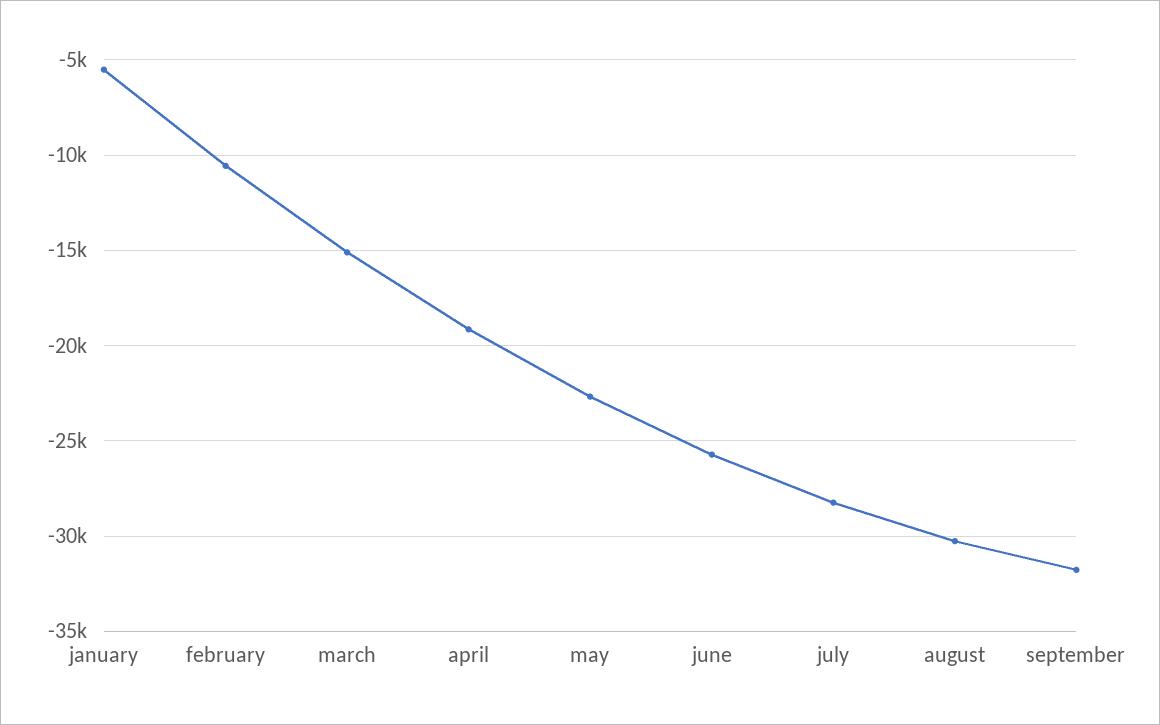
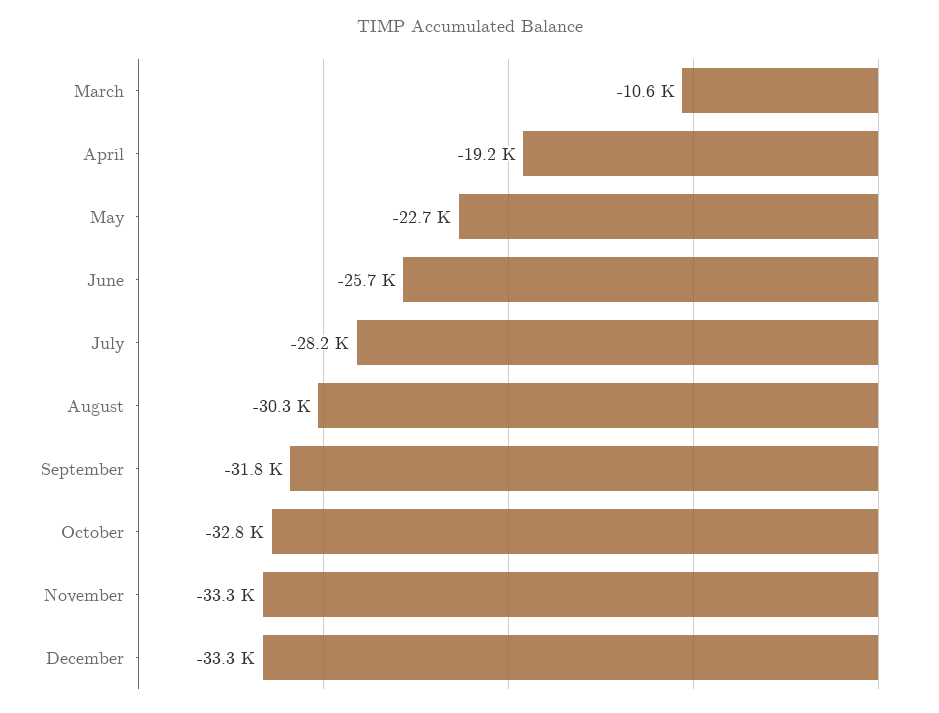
january: -5500 -> none
february: -10500 -> none
march: -15000 -> -10600
October: none -> -32800
November: none -> -33300
December: none -> -33300

